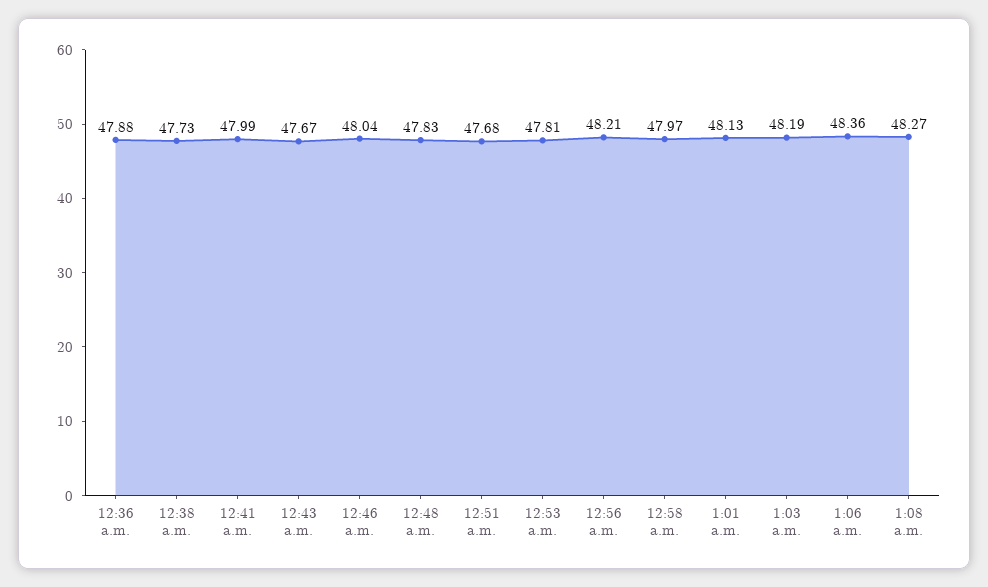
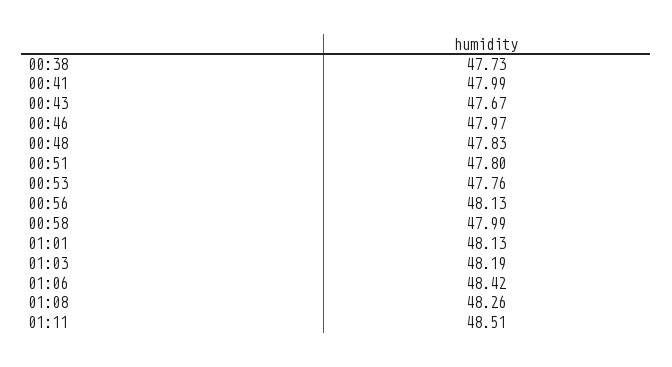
12:36 a.m.: 47.88 -> none
12:46 a.m.: 48.04 -> 47.97
12:51 a.m.: 47.68 -> 47.8
12:53 a.m.: 47.81 -> 47.76
12:56 a.m.: 48.21 -> 48.13
12:58 a.m.: 47.97 -> 47.99
1:06 a.m.: 48.36 -> 48.42
1:08 a.m.: 48.27 -> 48.26
01:11: none -> 48.51

